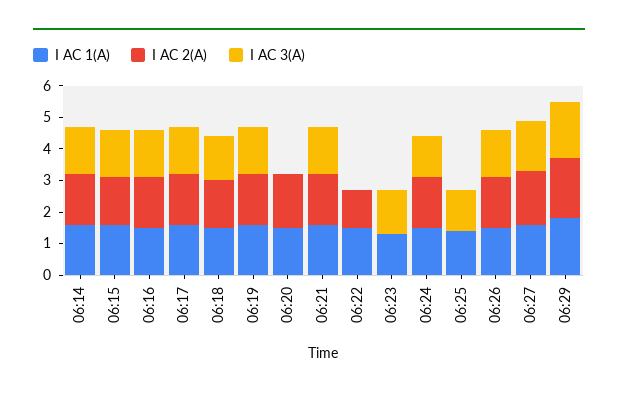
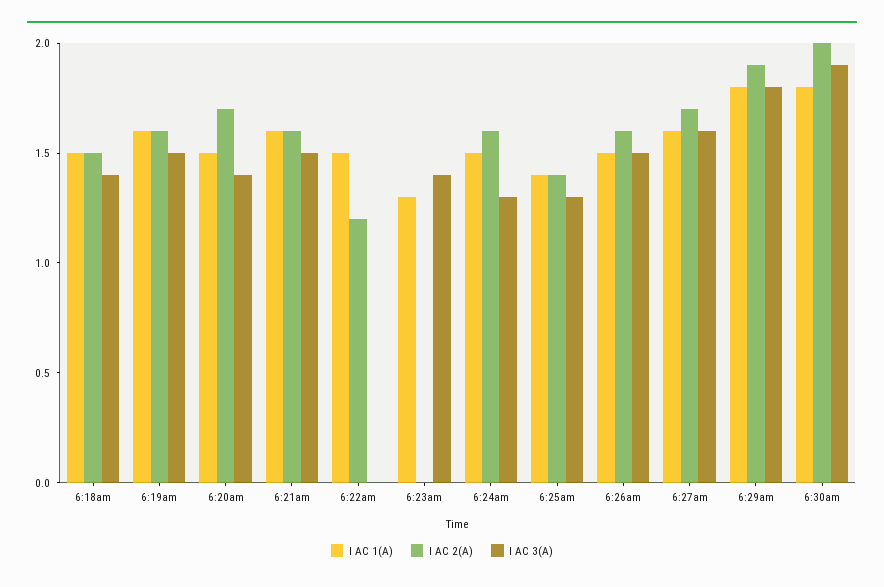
I AC 1(A), 06:14: 1.5 -> none
I AC 2(A), 06:14: 1.5 -> none
I AC 3(A), 06:14: 1.5 -> none
I AC 1(A), 06:15: 1.5 -> none
I AC 2(A), 06:15: 1.5 -> none
I AC 3(A), 06:15: 1.5 -> none
I AC 1(A), 06:16: 1.5 -> none
I AC 2(A), 06:16: 1.5 -> none
I AC 3(A), 06:16: 1.5 -> none
I AC 1(A), 06:17: 1.5 -> none
I AC 2(A), 06:17: 1.5 -> none
I AC 3(A), 06:17: 1.5 -> none
I AC 3(A), 06:20: 0 -> 1.4
I AC 2(A), 06:25: 0 -> 1.4
I AC 1(A), 6:30am: none -> 1.8
I AC 2(A), 6:30am: none -> 2
I AC 3(A), 6:30am: none -> 1.9

